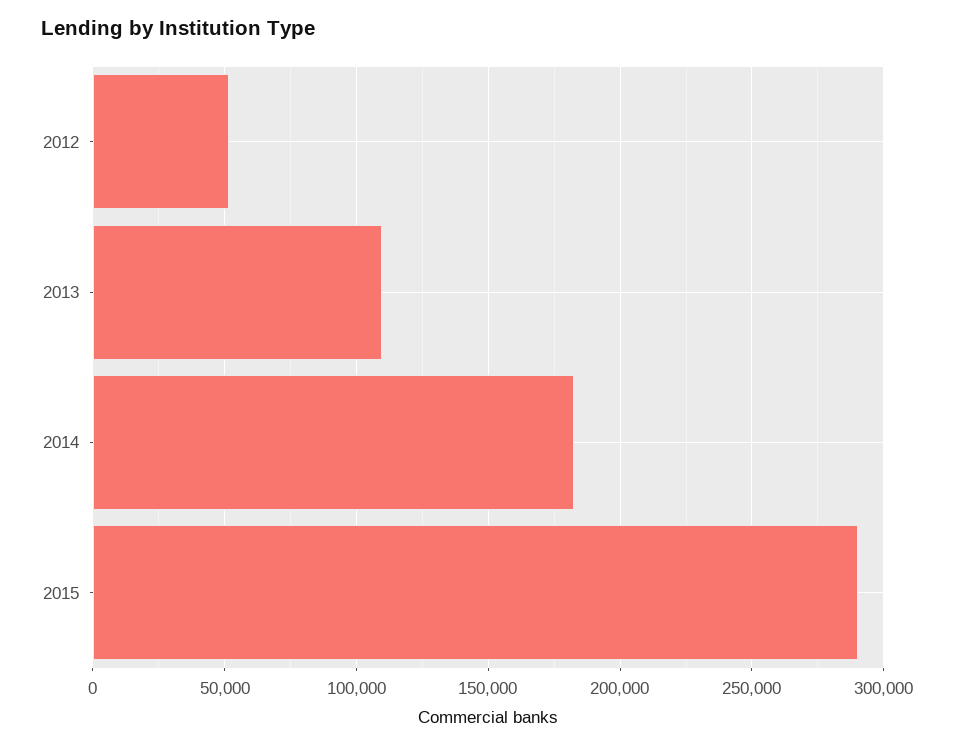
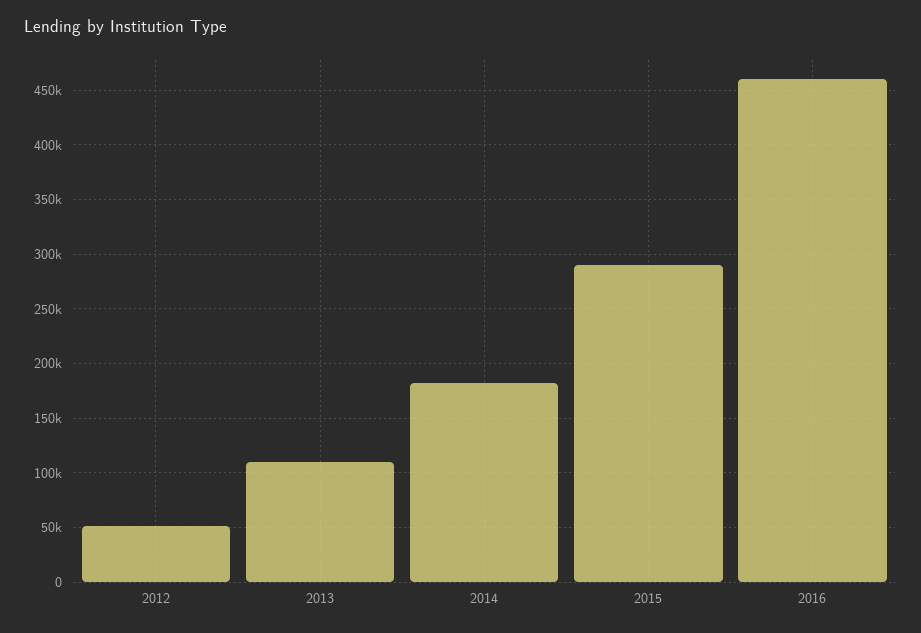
2016: none -> 460000

